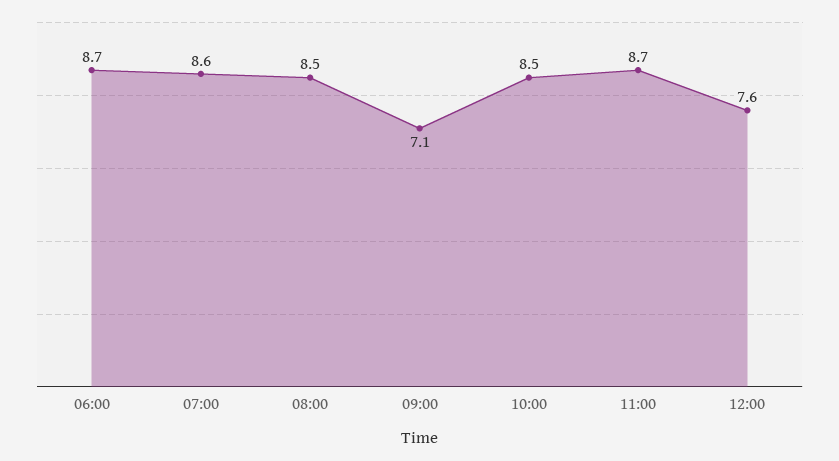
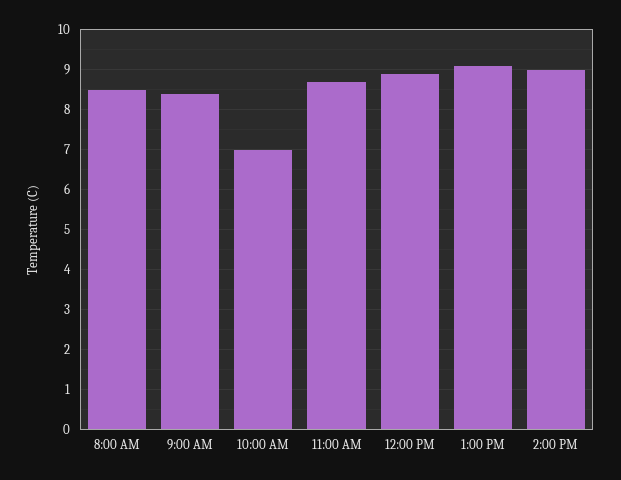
06:00: 8.7 -> none
07:00: 8.6 -> none
09:00: 7.1 -> 8.5
10:00: 8.5 -> 7
12:00: 7.6 -> 9
1:00 PM: none -> 9
2:00 PM: none -> 9

